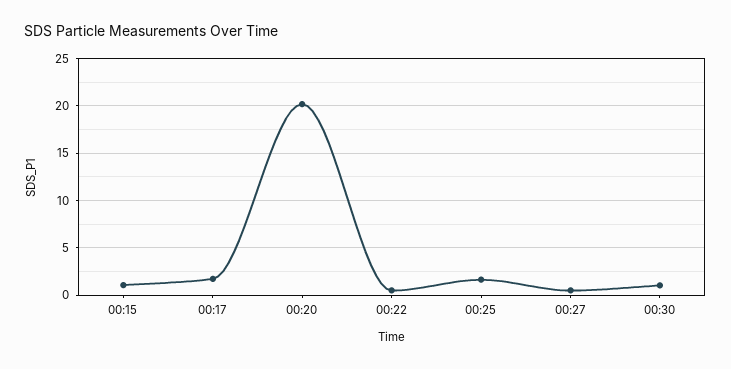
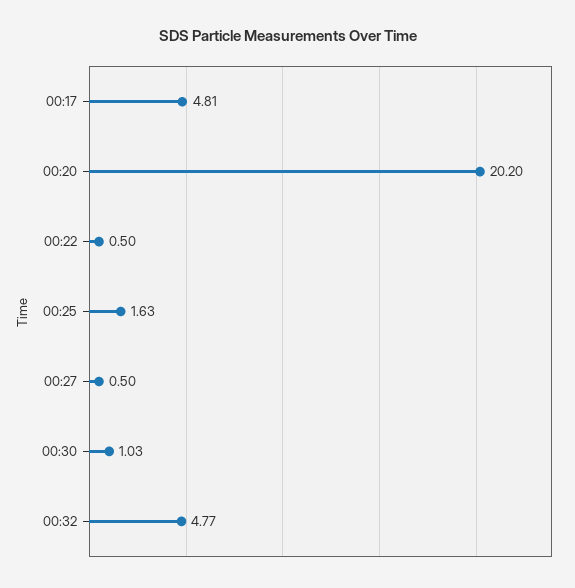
00:15: 1 -> none
00:17: 2 -> 4.81
00:32: none -> 4.77

